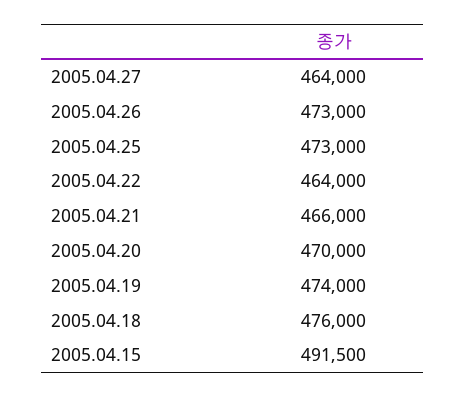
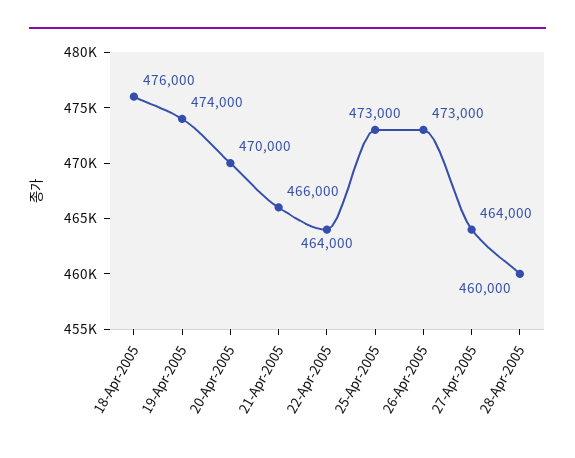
2005.04.15: 491500 -> none
28-Apr-2005: none -> 460000

